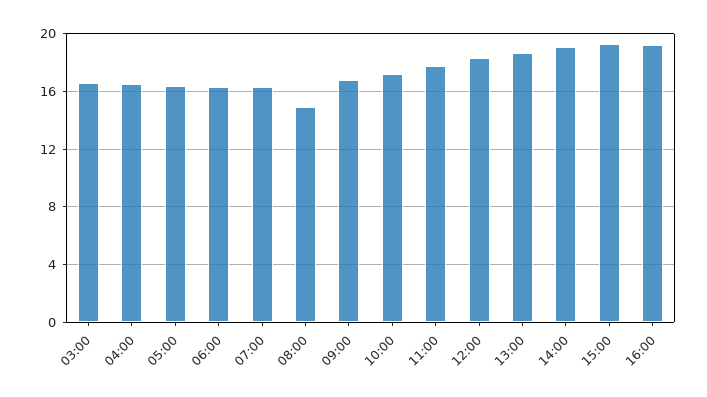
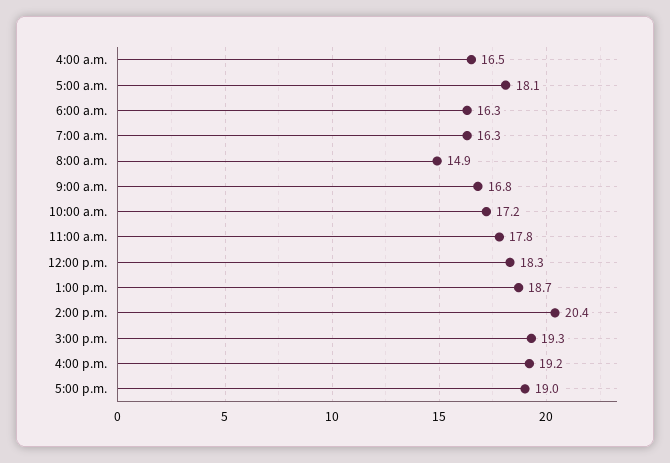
03:00: 16.5 -> none
05:00: 16.5 -> 18.1
14:00: 19 -> 20.4
5:00 p.m.: none -> 19

